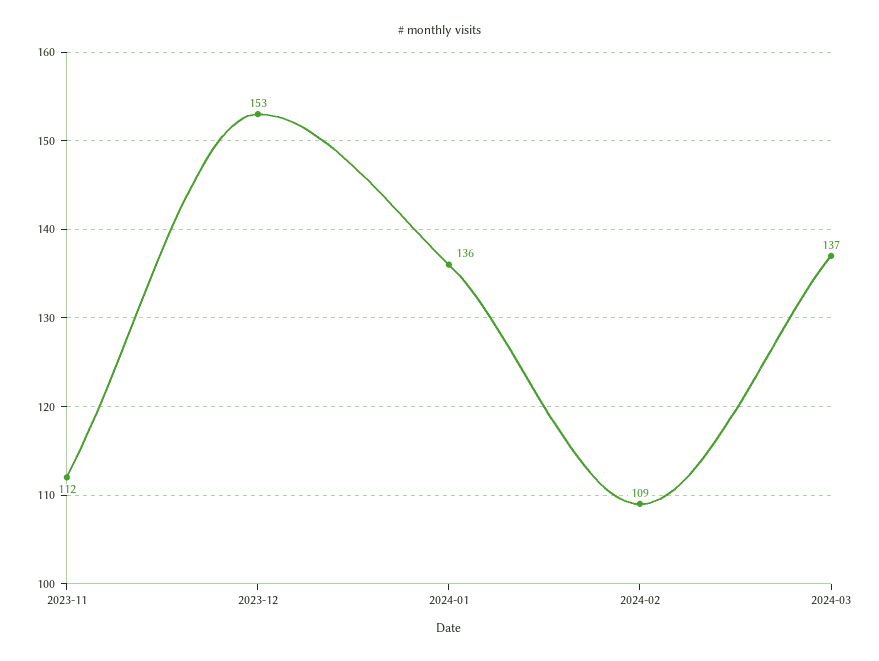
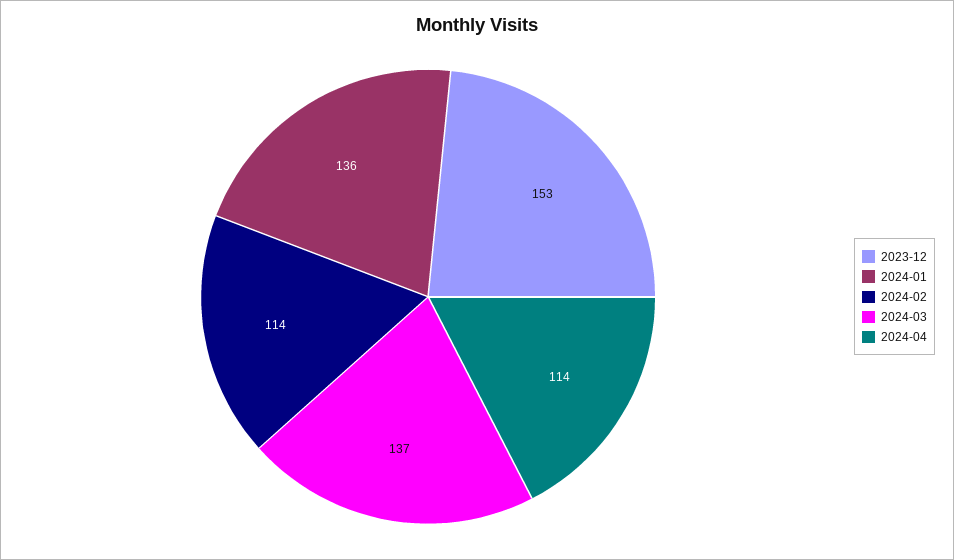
2023-11: 112 -> none
2024-02: 109 -> 114
2024-04: none -> 114

